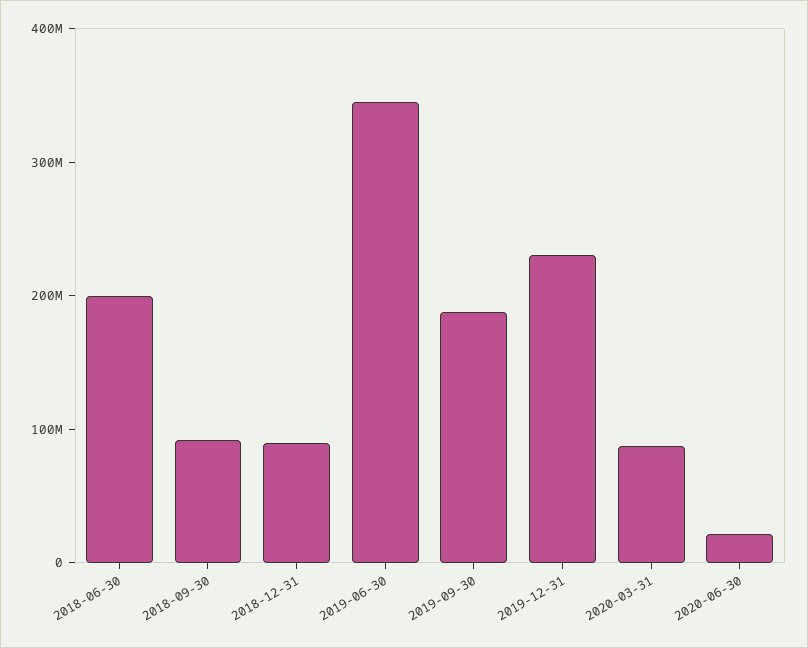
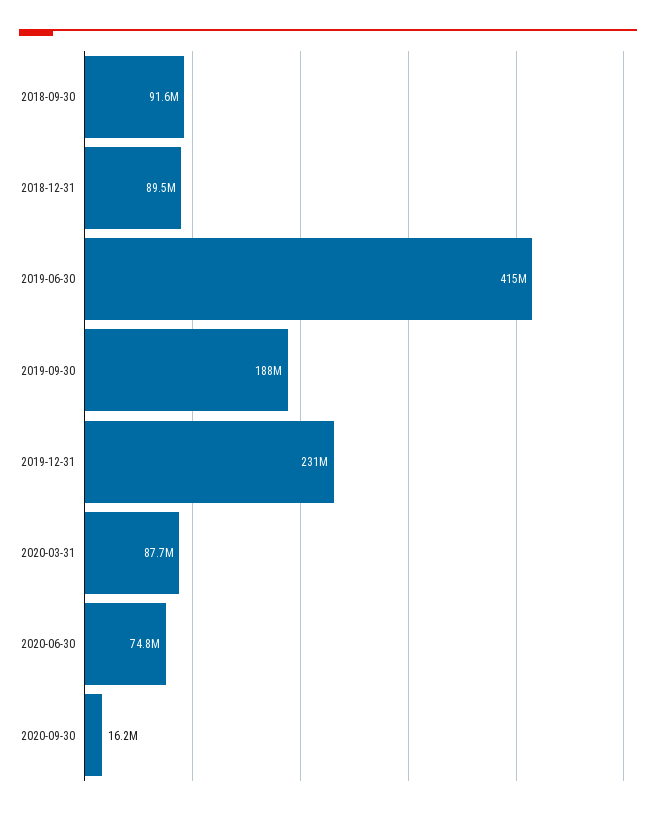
2018-06-30: 200000000 -> none
2019-06-30: 340000000 -> 415000000
2020-06-30: 20000000 -> 74800000
2020-09-30: none -> 16200000

